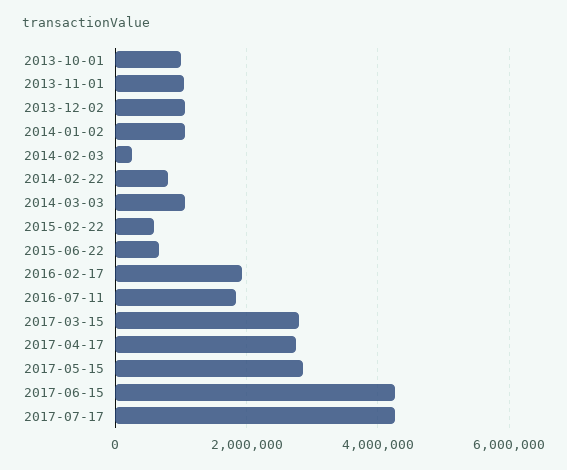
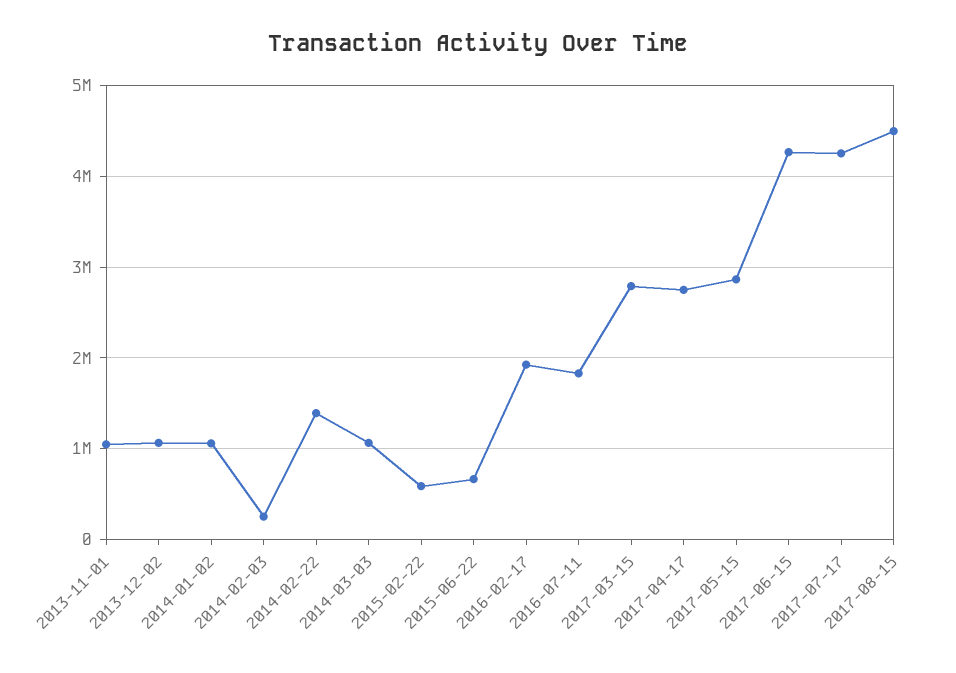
2013-10-01: 1000000 -> none
2014-02-22: 800000 -> 1400000
2017-08-15: none -> 4500000

